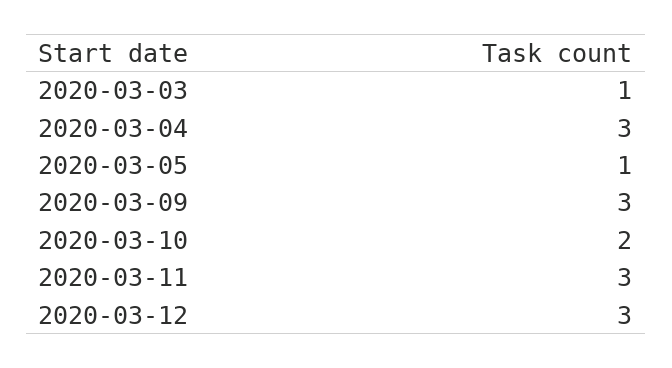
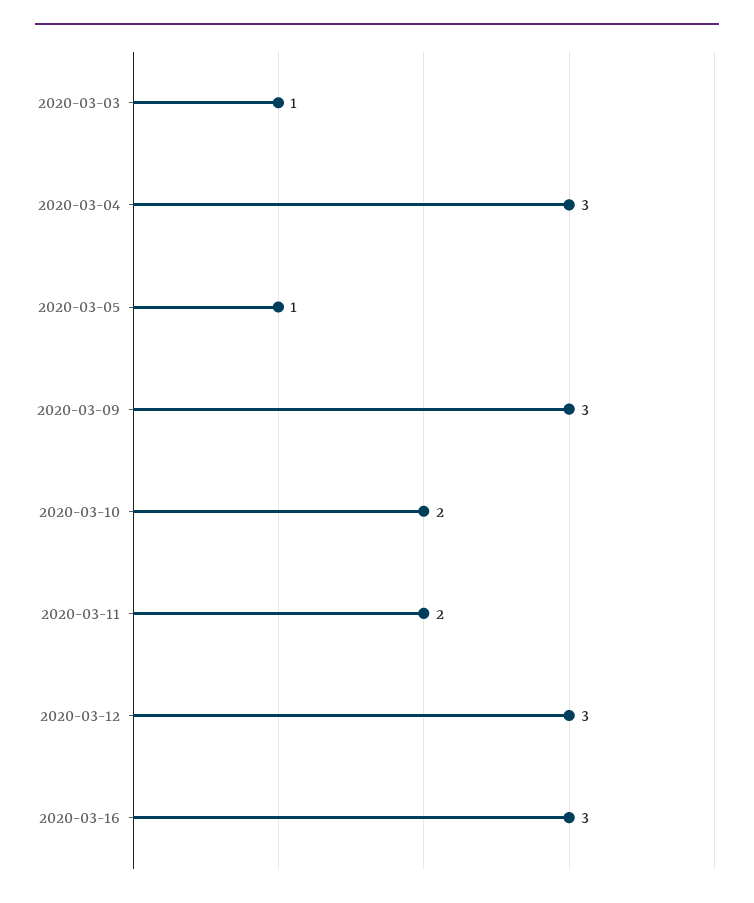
2020-03-11: 3 -> 2
2020-03-16: none -> 3

